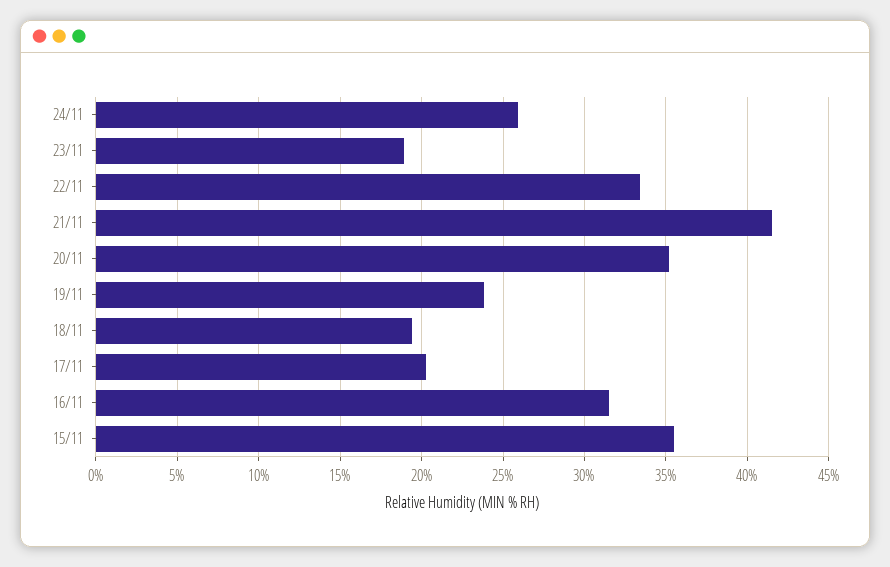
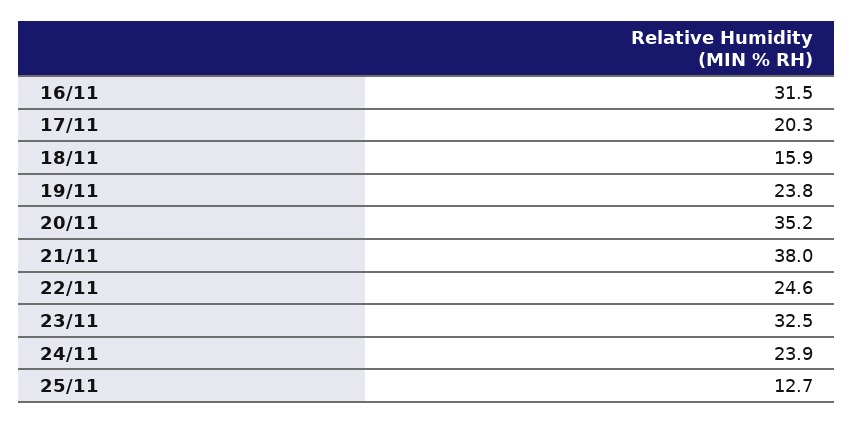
24/11: 26 -> 23.9
23/11: 19 -> 32.5
22/11: 33.5 -> 24.6
21/11: 41.5 -> 38
18/11: 19.5 -> 15.9
15/11: 35.5 -> none
25/11: none -> 12.7

